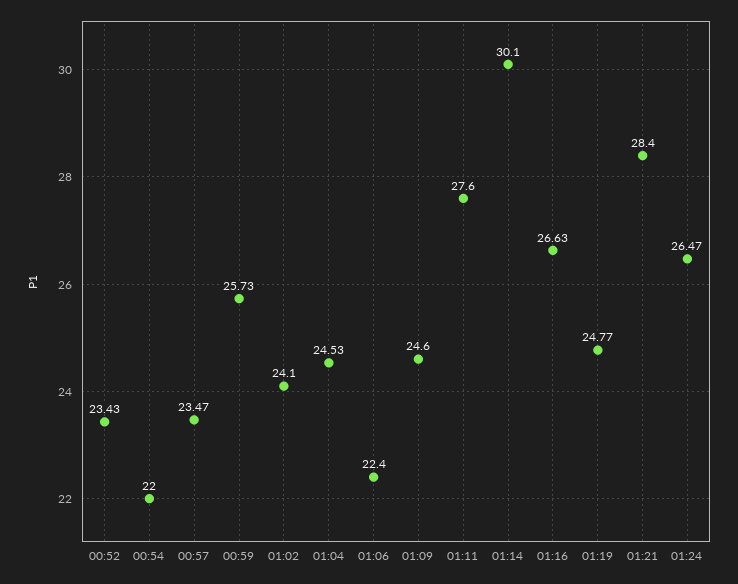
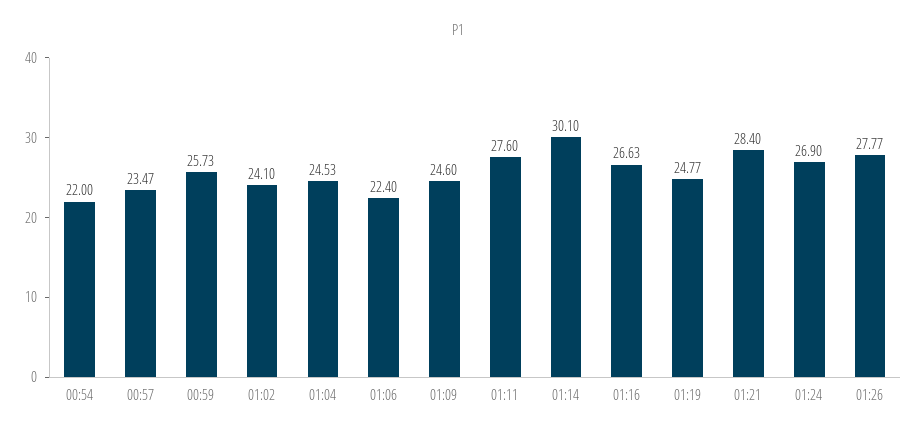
00:52: 23.43 -> none
01:24: 26.47 -> 26.9
01:26: none -> 27.77

